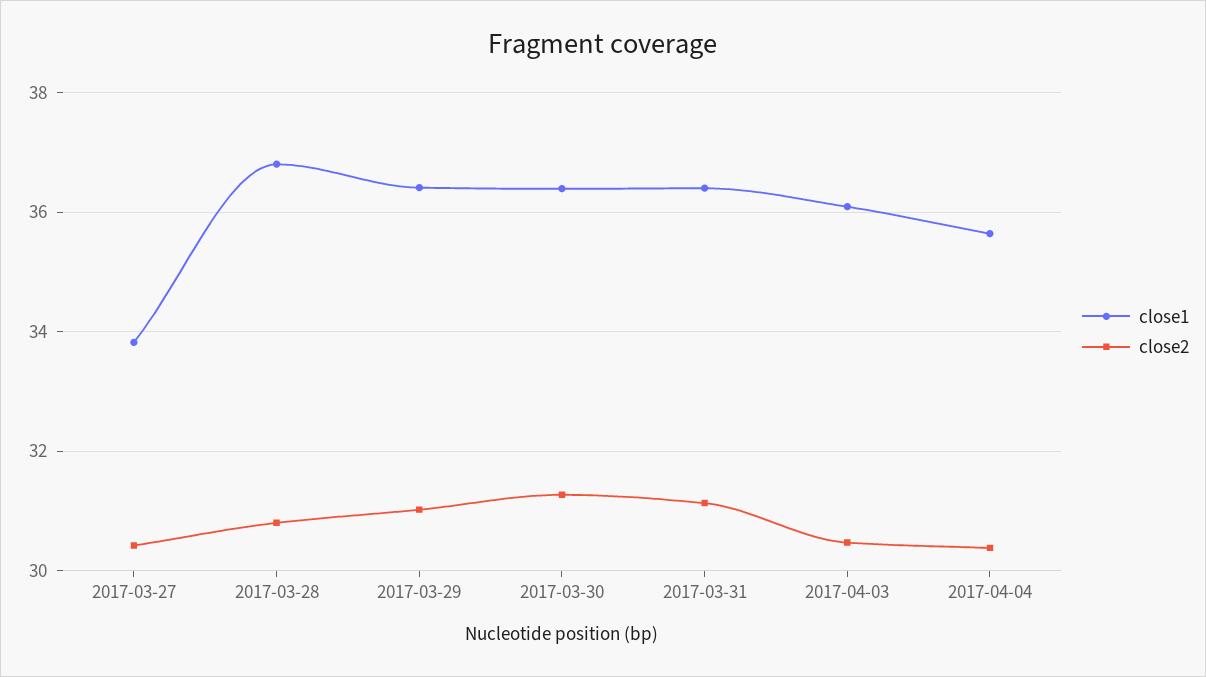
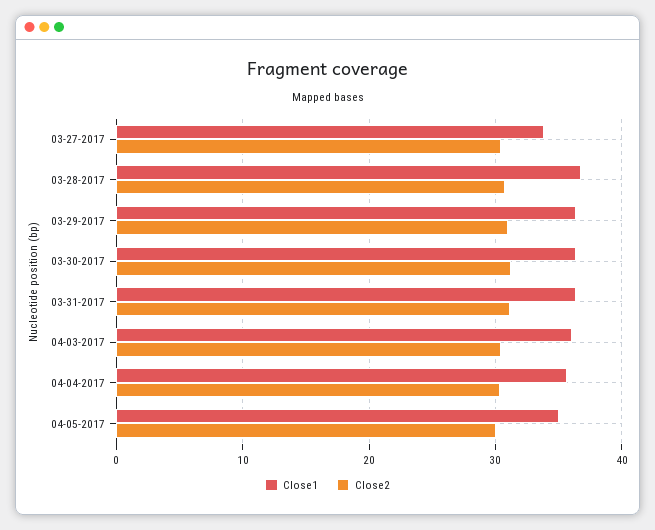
close1, 04-05-2017: none -> 35
close2, 04-05-2017: none -> 30

